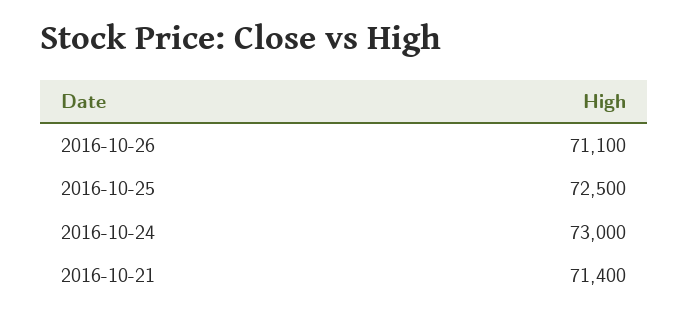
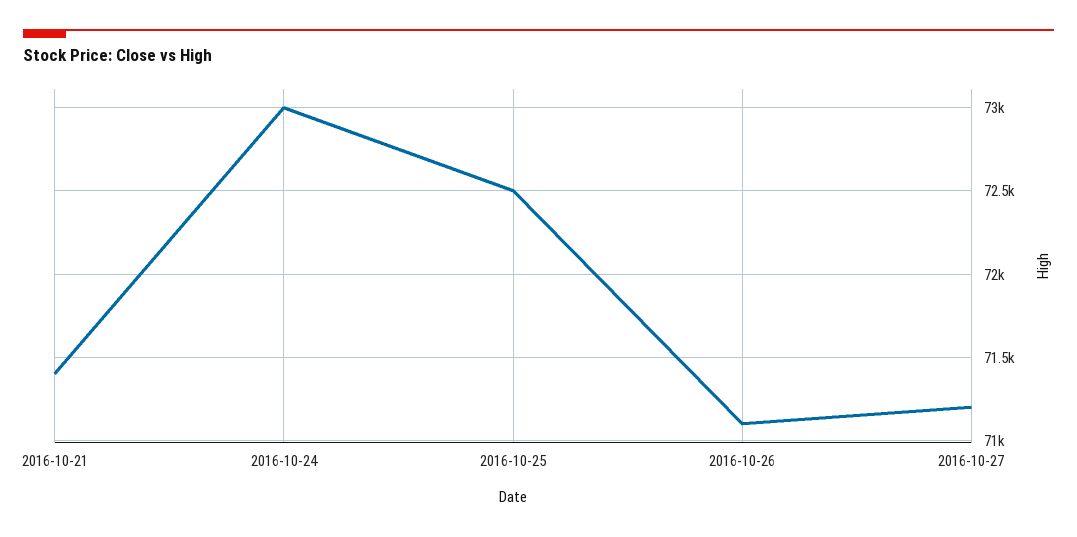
2016-10-27: none -> 71200

